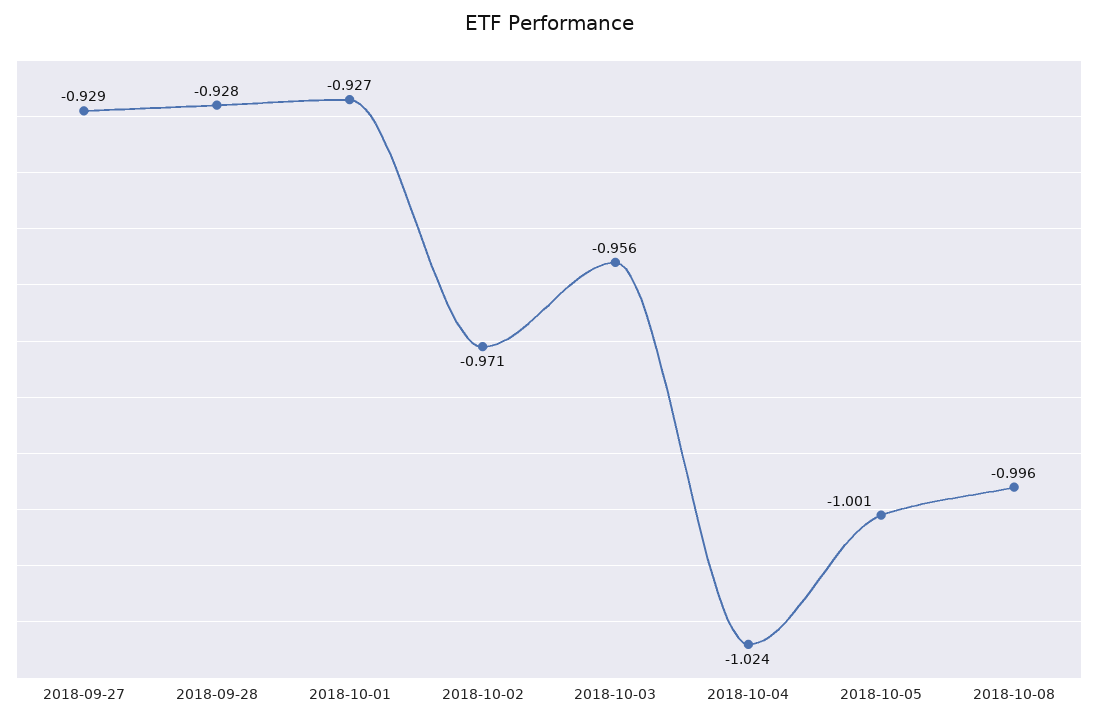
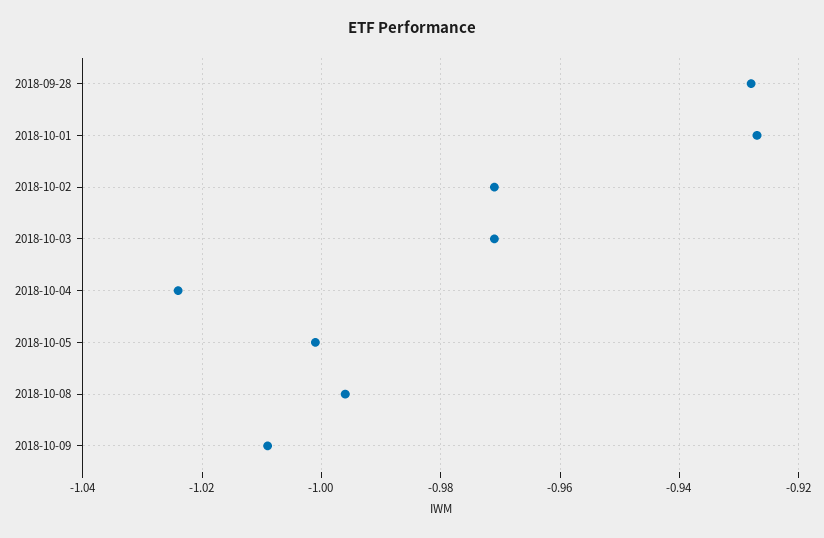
2018-09-27: -0.929 -> none
2018-10-03: -0.956 -> -0.97
2018-10-09: none -> -1.01

